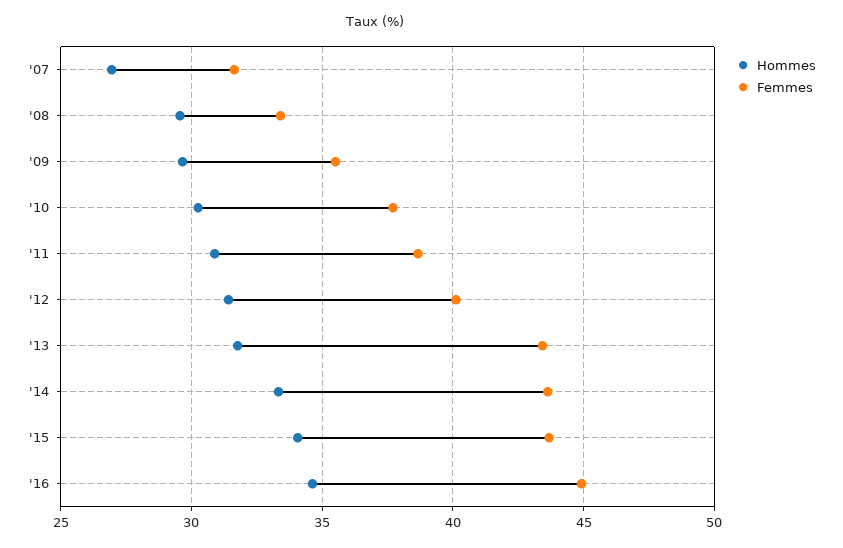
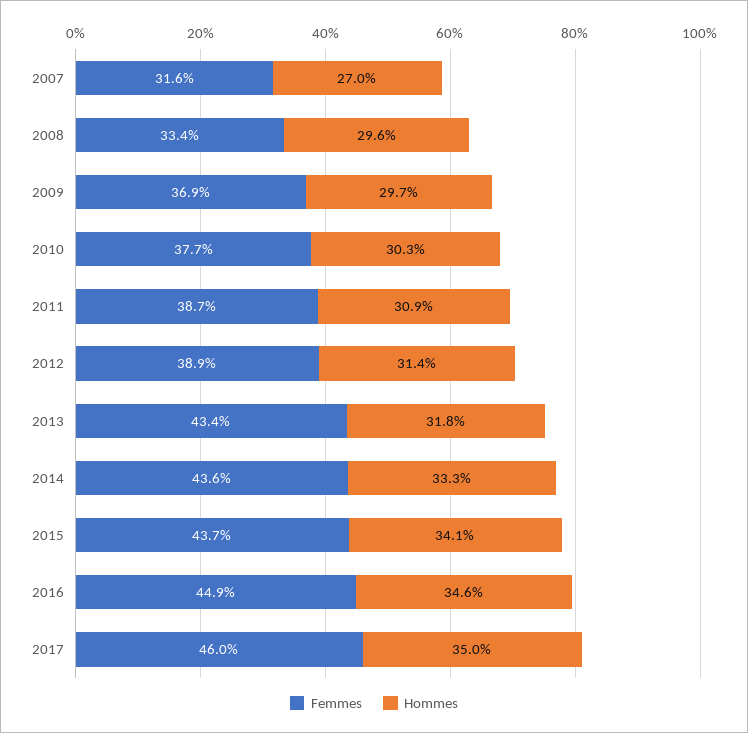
Femmes, '09: 35.5 -> 36.9
Femmes, '12: 40 -> 38.9
Femmes, 2017: none -> 46
Hommes, 2017: none -> 35

